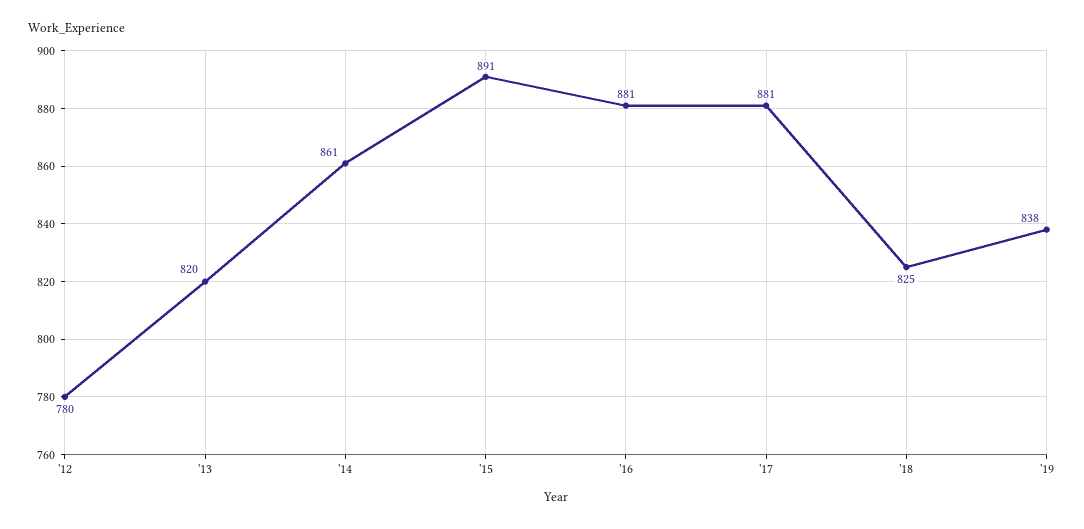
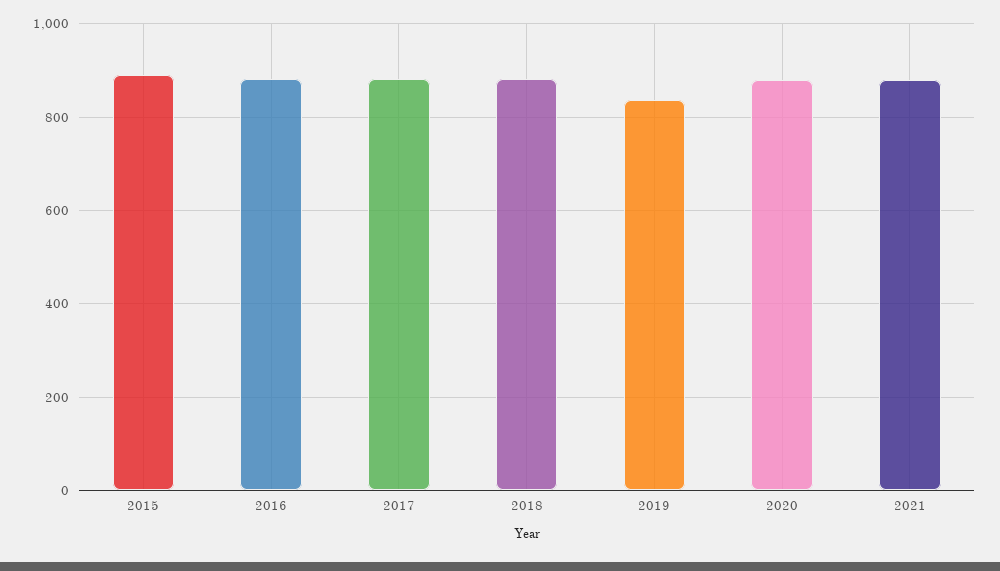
'12: 780 -> none
'13: 820 -> none
'14: 861 -> none
'18: 825 -> 880
2020: none -> 880
2021: none -> 880

